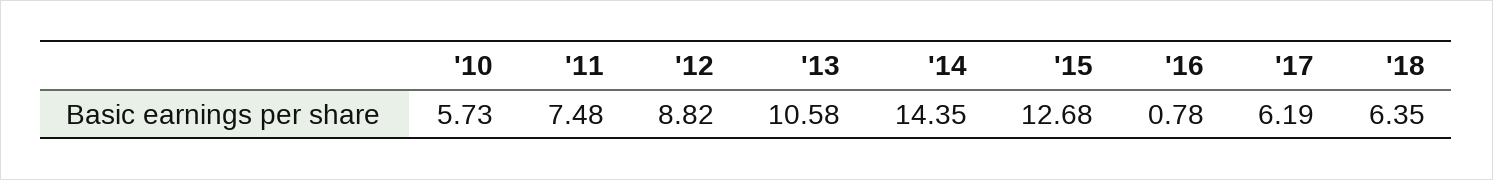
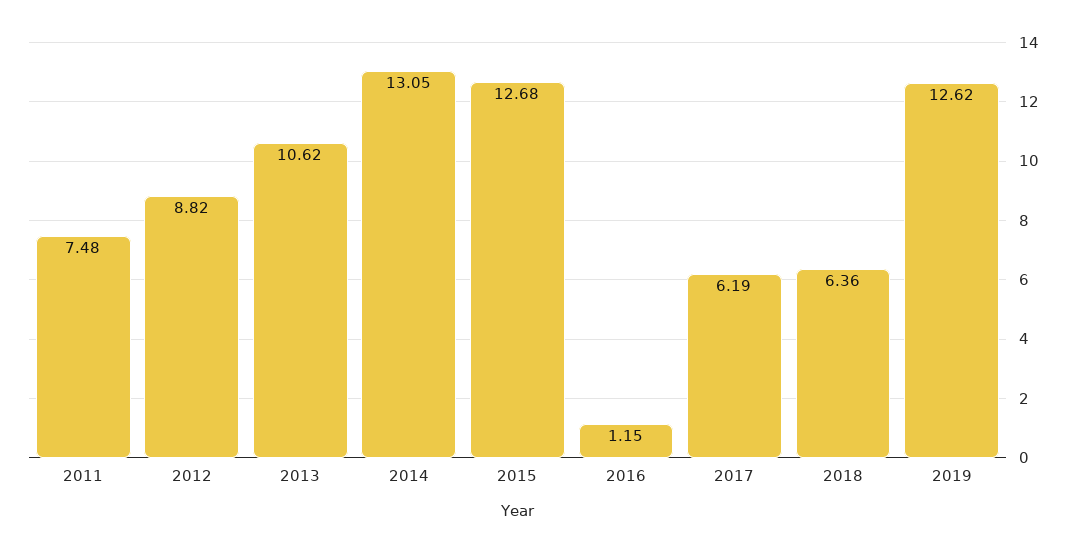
'10: 5.73 -> none
'13: 10.58 -> 10.62
'14: 14.35 -> 13.05
'16: 0.78 -> 1.15
'18: 6.35 -> 6.36
2019: none -> 12.62

